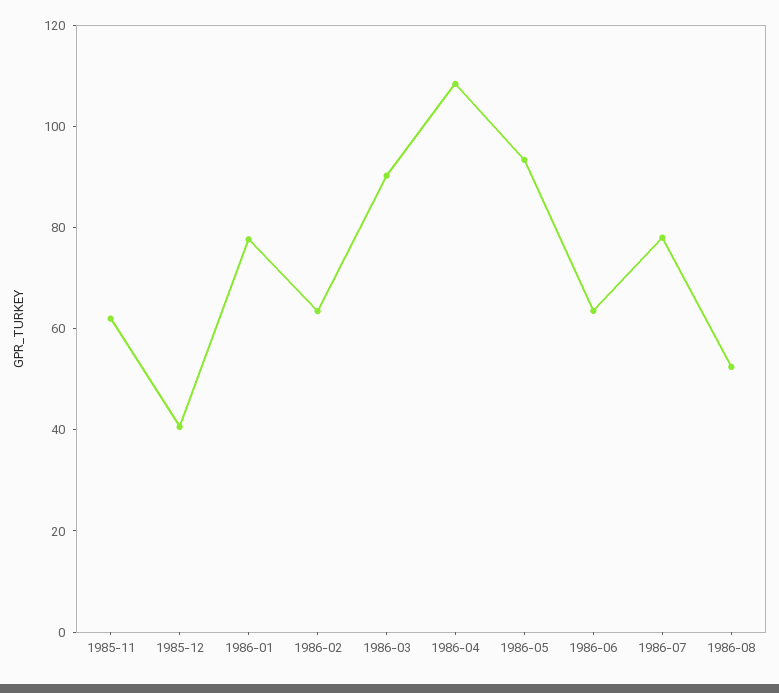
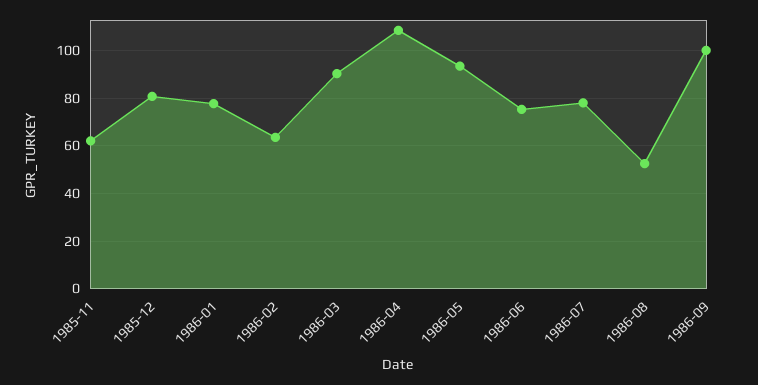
1985-12: 40 -> 80
1986-06: 65 -> 75
1986-09: none -> 100

